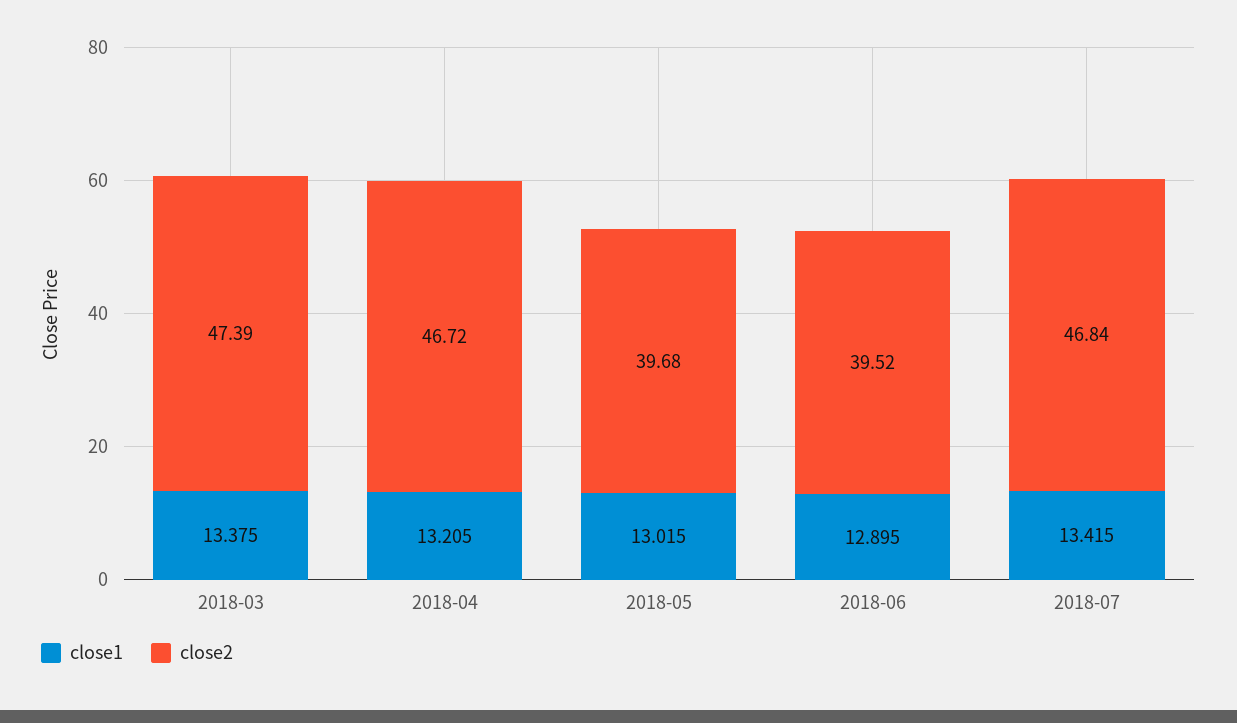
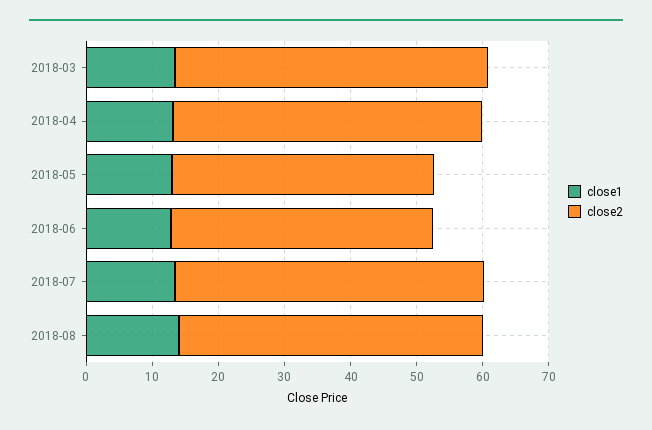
close1, 2018-08: none -> 14
close2, 2018-08: none -> 46

